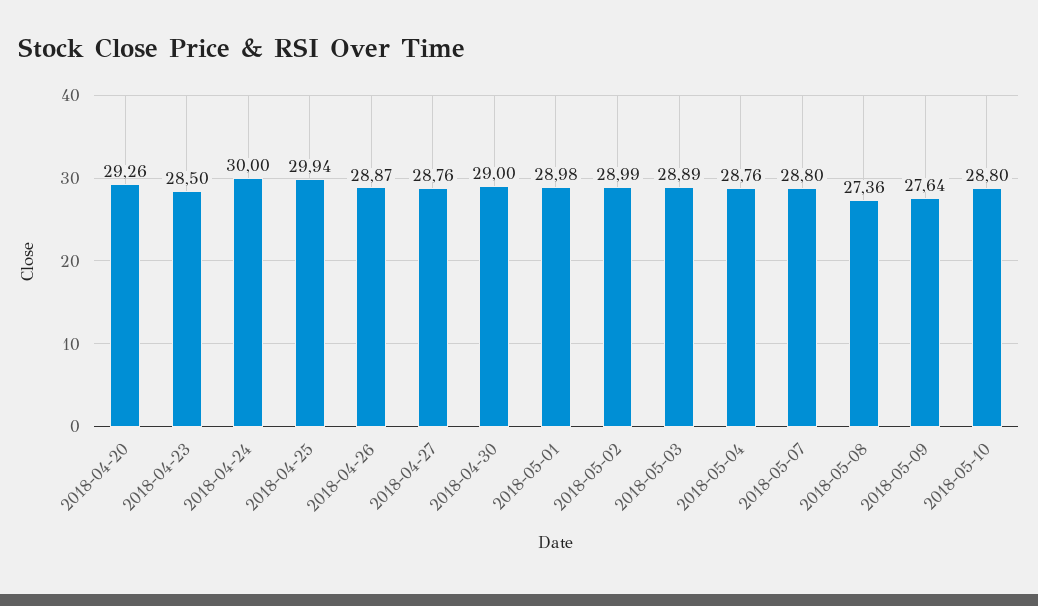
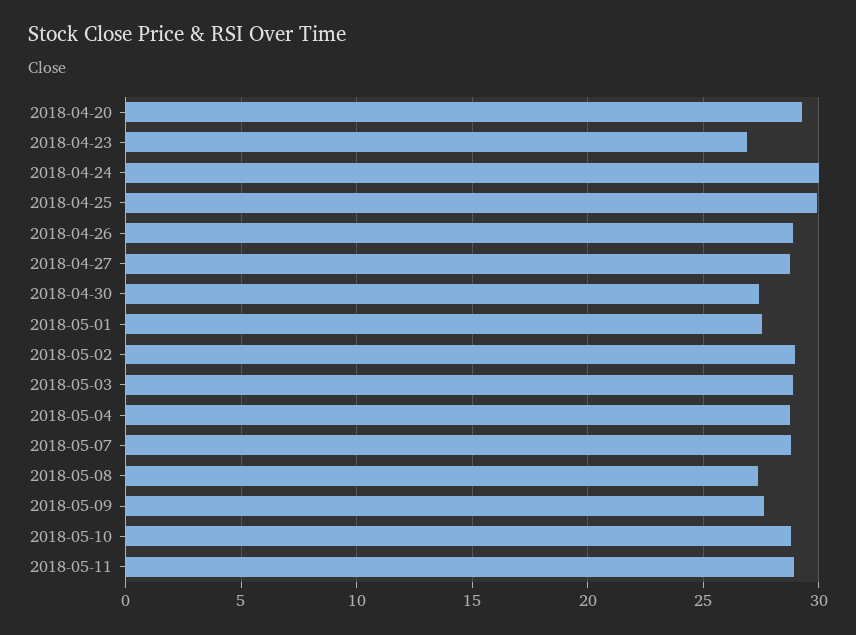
2018-04-23: 28.5 -> 27
2018-04-30: 29 -> 27.5
2018-05-01: 28.98 -> 27.5
2018-05-11: none -> 29

